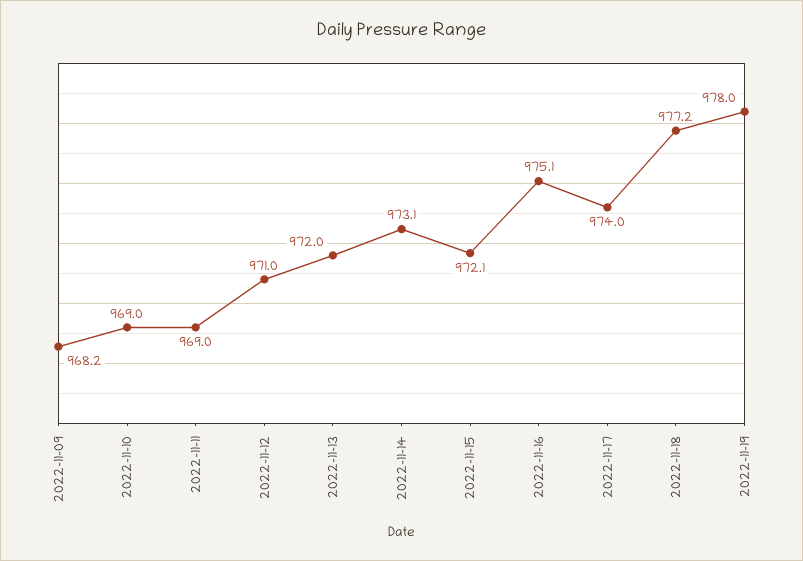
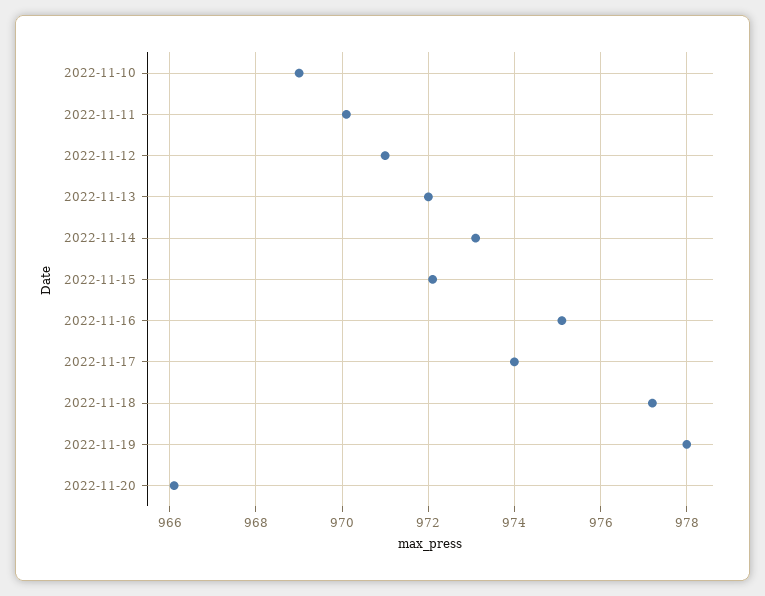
2022-11-09: 968.2 -> none
2022-11-11: 969 -> 970
2022-11-20: none -> 966

